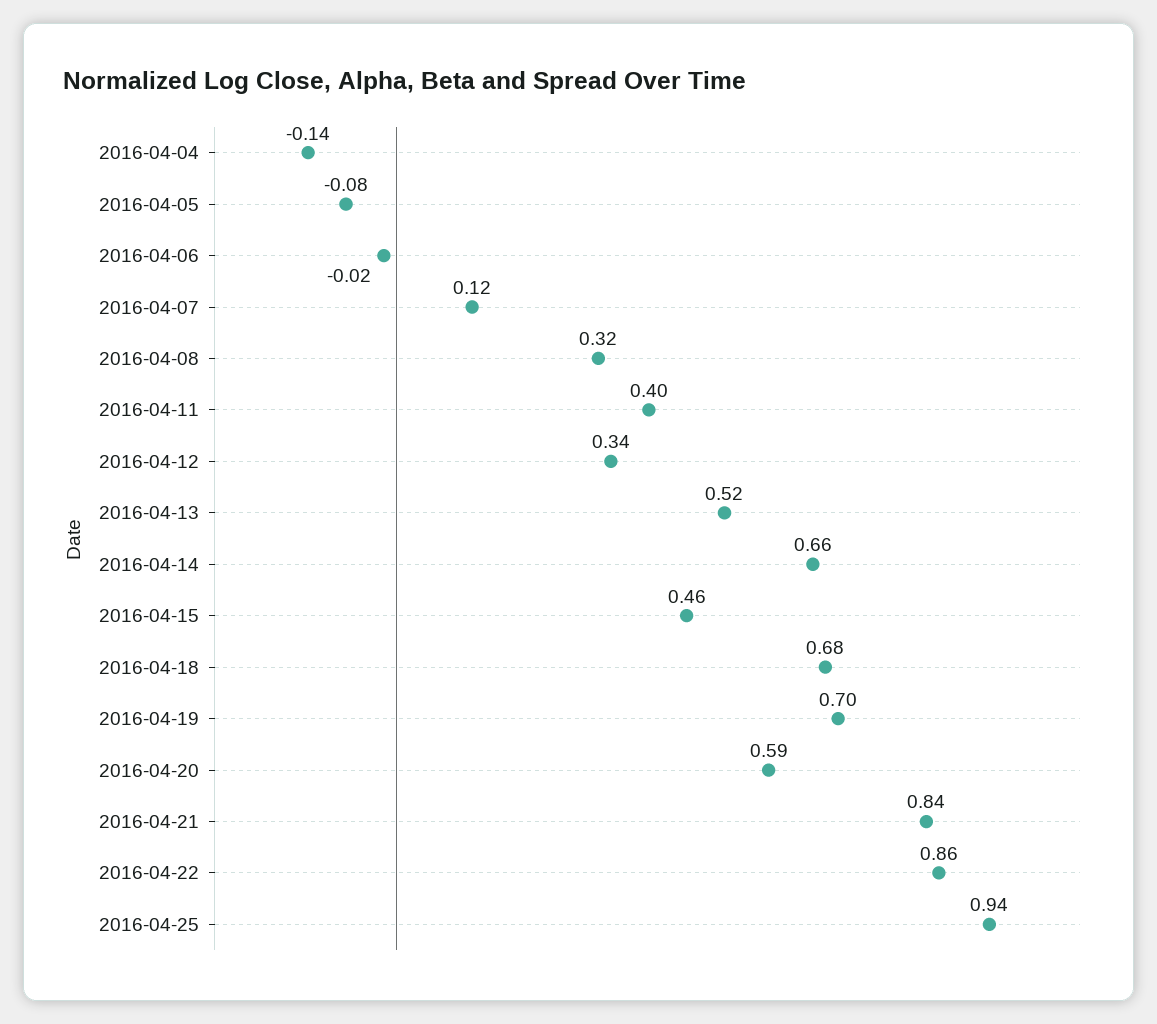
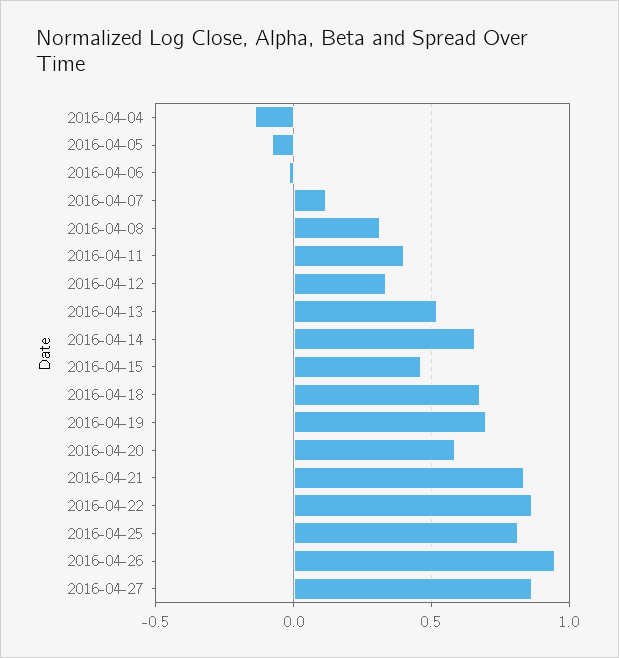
2016-04-25: 0.94 -> 0.8
2016-04-26: none -> 0.95
2016-04-27: none -> 0.85

